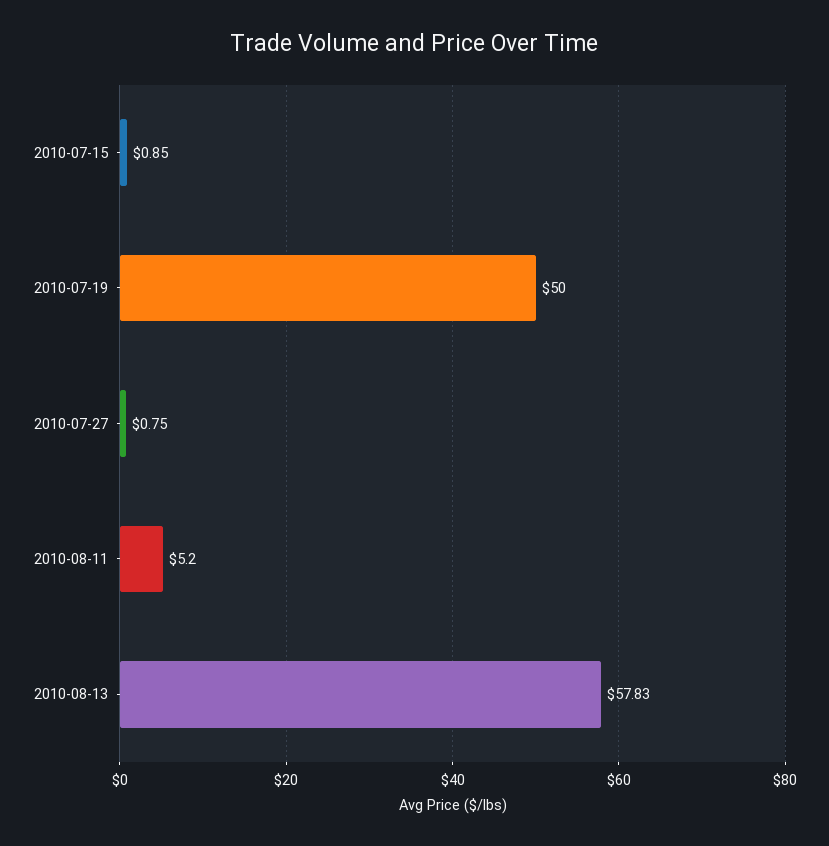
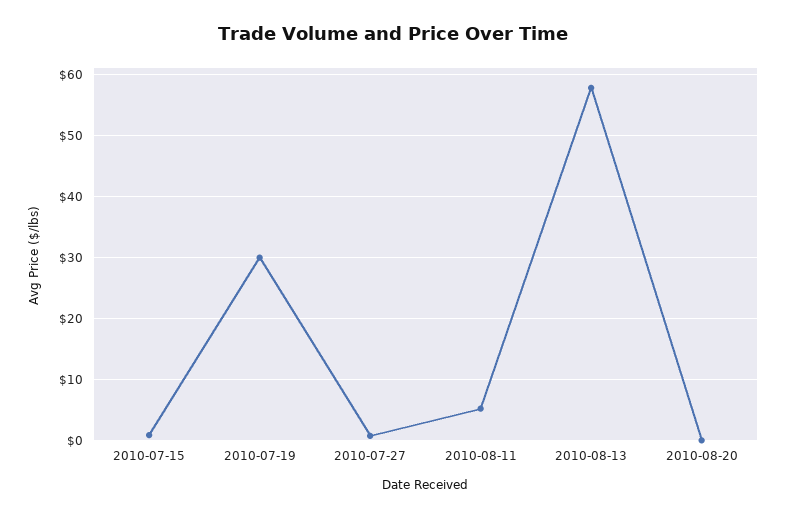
2010-07-19: 50 -> 30
2010-08-20: none -> 0

